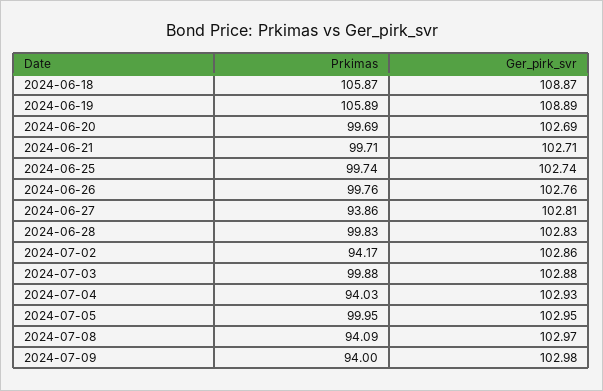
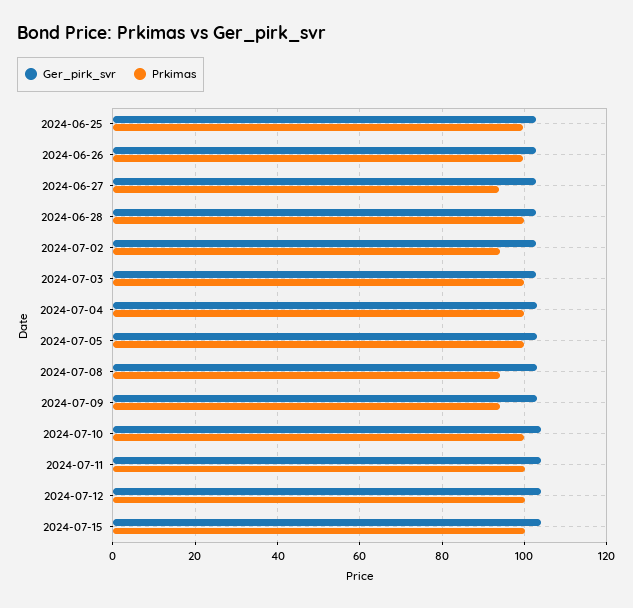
Prkimas, 2024-06-18: 105.87 -> none
Ger_pirk_svr, 2024-06-18: 108.87 -> none
Prkimas, 2024-06-19: 105.89 -> none
Ger_pirk_svr, 2024-06-19: 108.89 -> none
Prkimas, 2024-06-20: 99.69 -> none
Ger_pirk_svr, 2024-06-20: 102.69 -> none
Prkimas, 2024-06-21: 99.71 -> none
Ger_pirk_svr, 2024-06-21: 102.71 -> none
Prkimas, 2024-07-04: 94.03 -> 100
Ger_pirk_svr, 2024-07-10: none -> 104
Prkimas, 2024-07-10: none -> 100
Ger_pirk_svr, 2024-07-11: none -> 104
Prkimas, 2024-07-11: none -> 100
Ger_pirk_svr, 2024-07-12: none -> 104
Prkimas, 2024-07-12: none -> 100
Ger_pirk_svr, 2024-07-15: none -> 104
Prkimas, 2024-07-15: none -> 100

